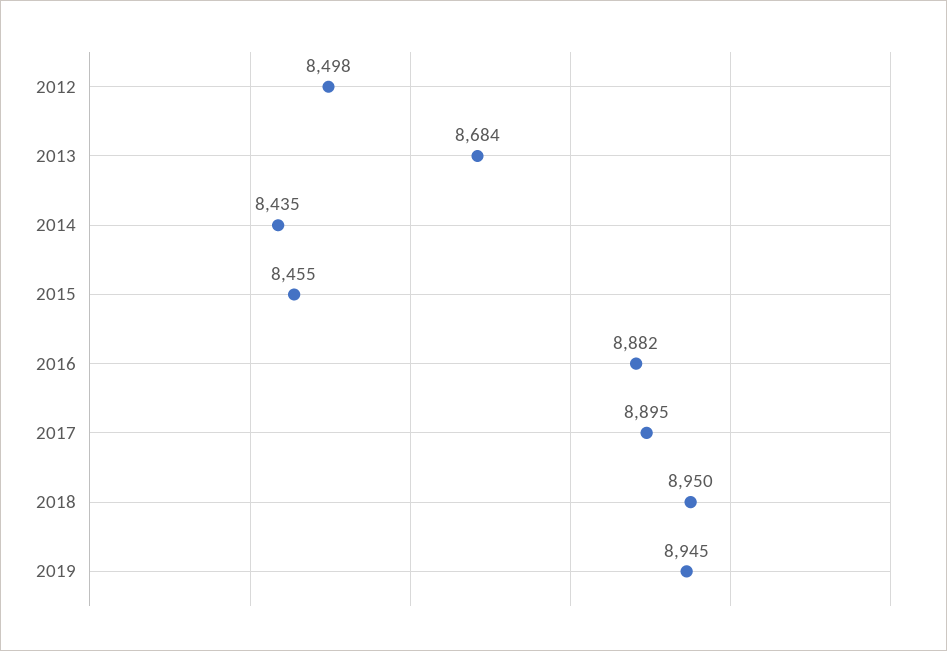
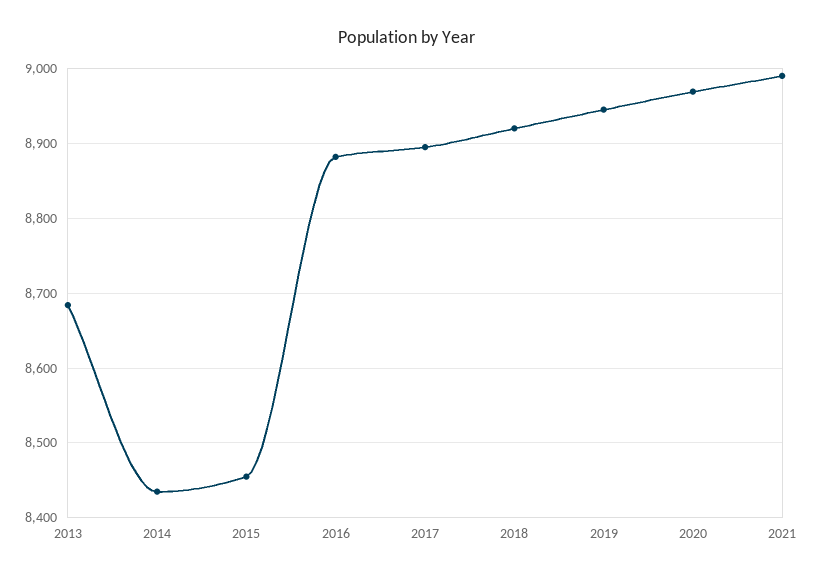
2012: 8498 -> none
2018: 8950 -> 8920
2020: none -> 8970
2021: none -> 8990

